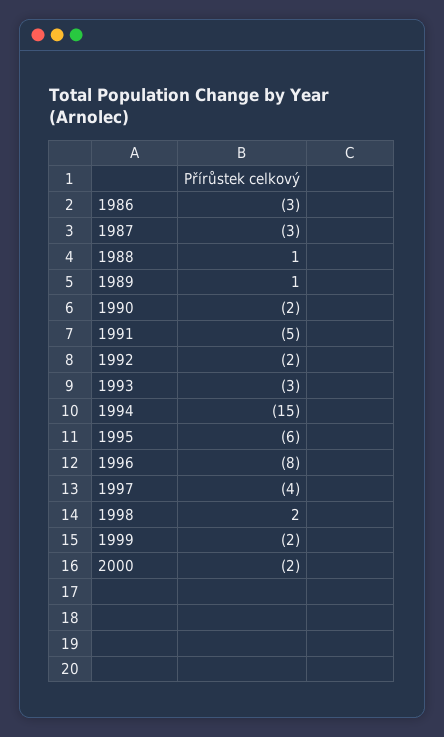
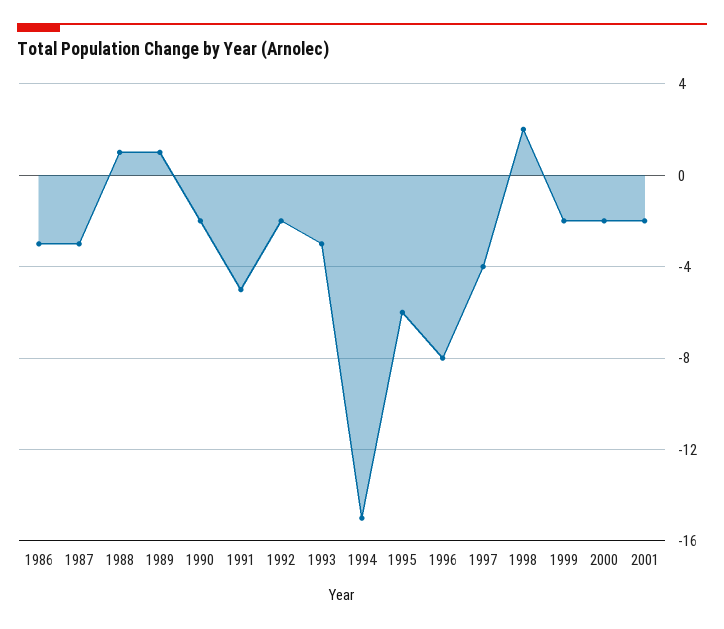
2001: none -> -2

